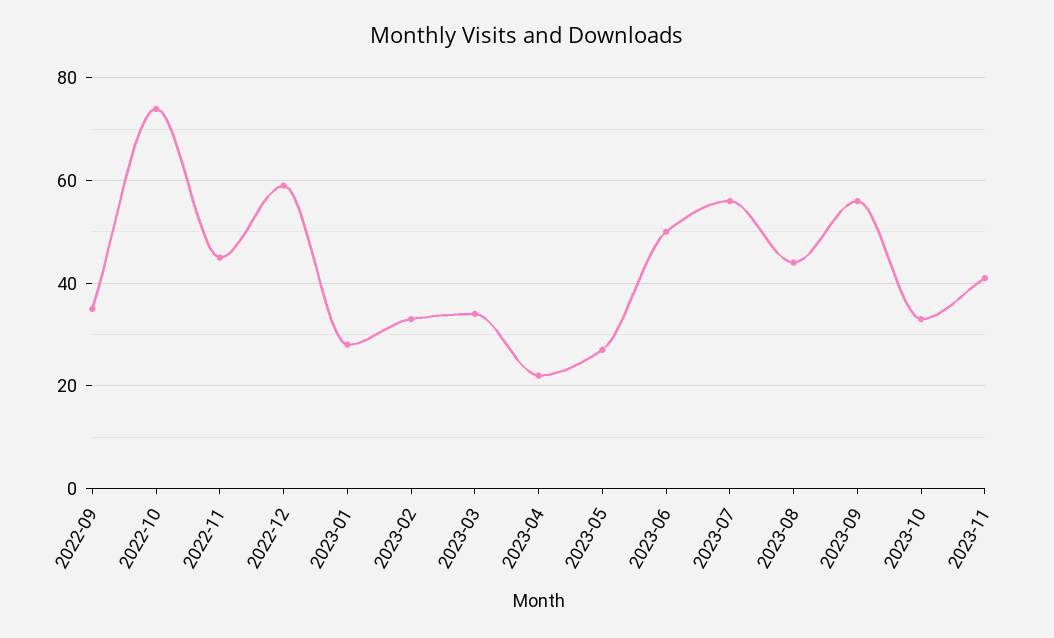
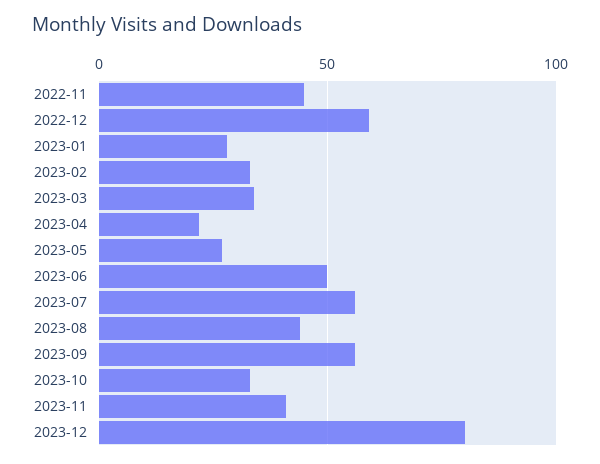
2022-09: 35 -> none
2022-10: 75 -> none
2023-12: none -> 80

